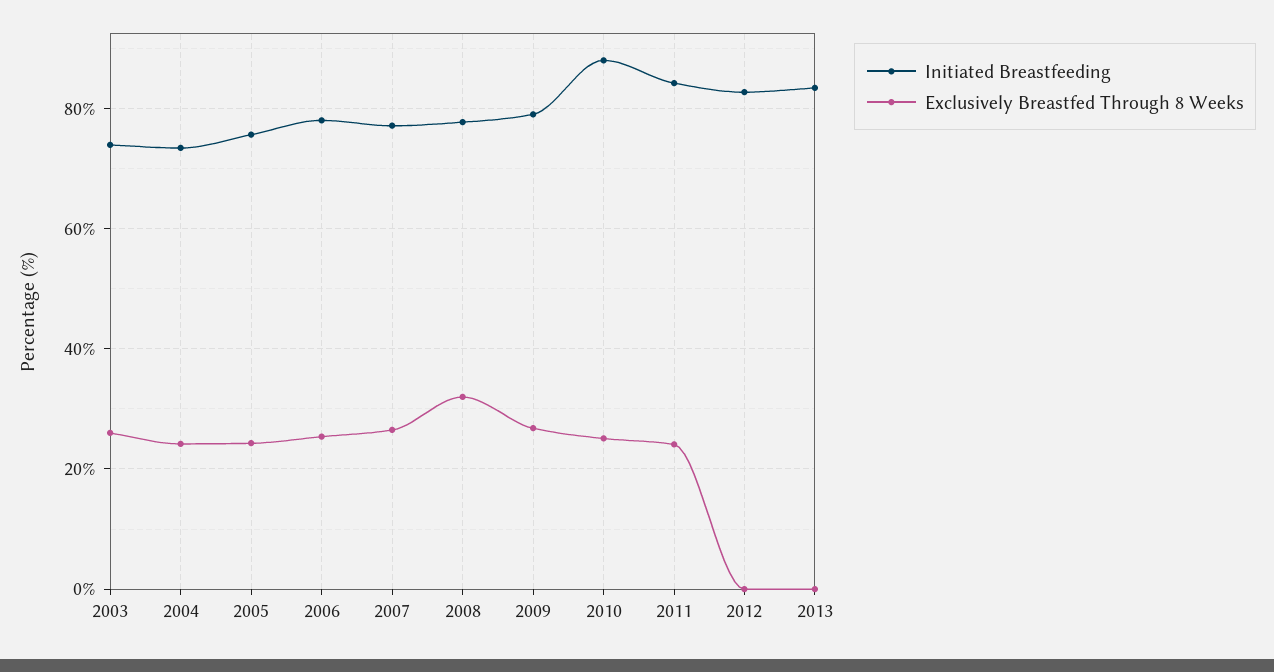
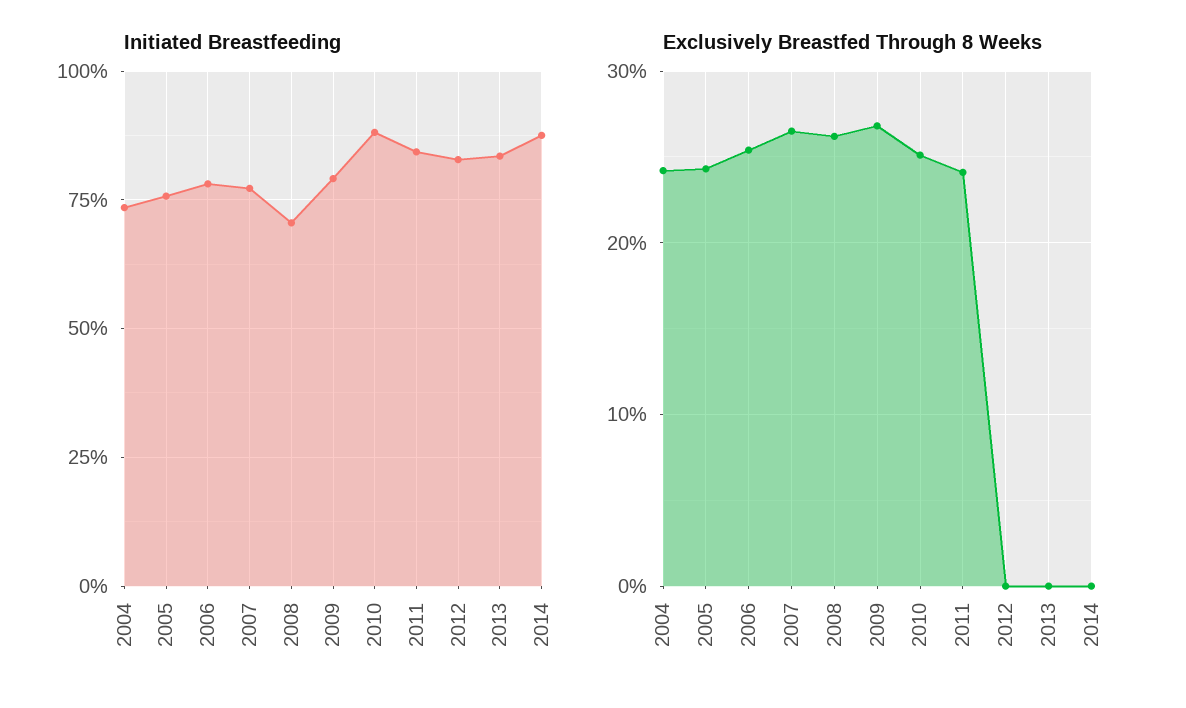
Initiated Breastfeeding, 2003: 74 -> none
Exclusively Breastfed Through 8 Weeks, 2003: 26 -> none
Initiated Breastfeeding, 2008: 78 -> 70
Exclusively Breastfed Through 8 Weeks, 2008: 32 -> 26
Initiated Breastfeeding, 2014: none -> 87.5
Exclusively Breastfed Through 8 Weeks, 2014: none -> 0

